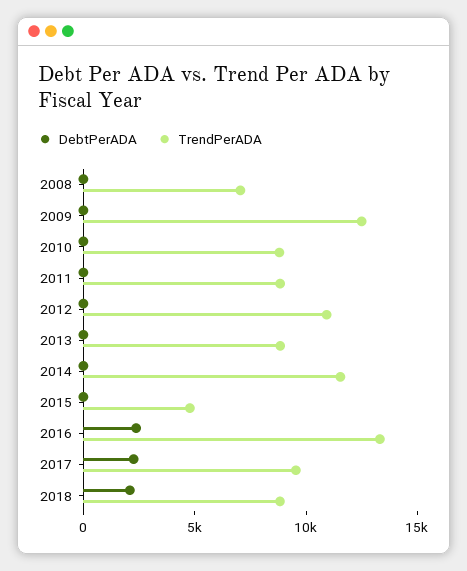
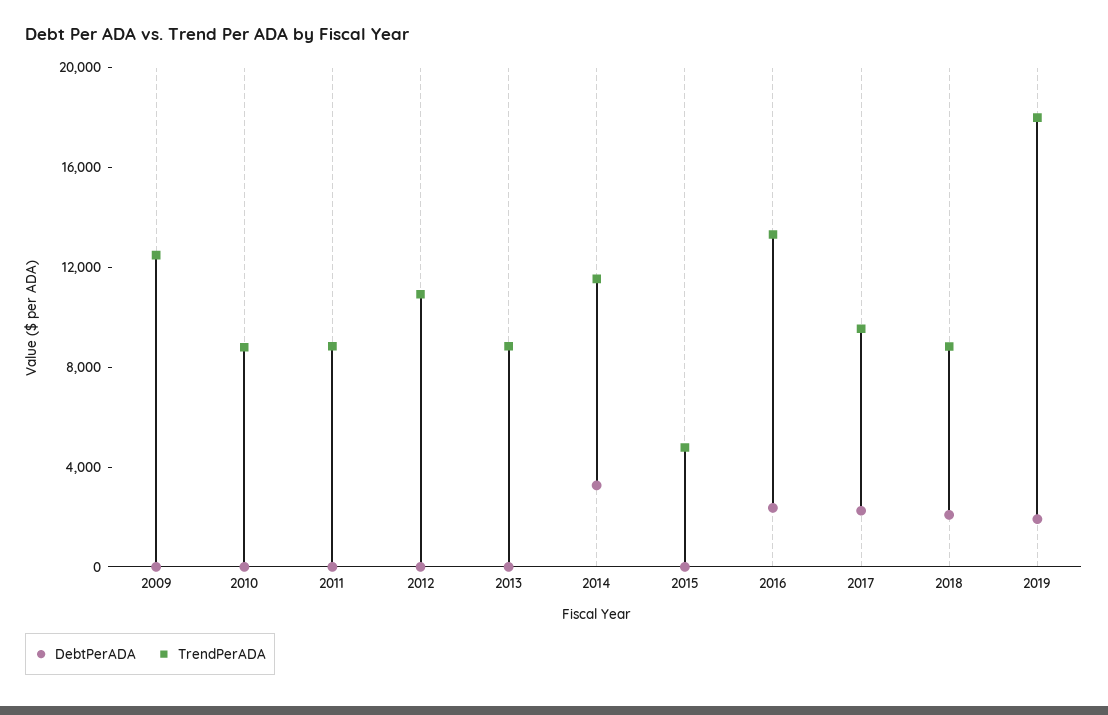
DebtPerADA, 2008: 0 -> none
TrendPerADA, 2008: 7000 -> none
DebtPerADA, 2014: 0 -> 3000
DebtPerADA, 2019: none -> 2000
TrendPerADA, 2019: none -> 18000

